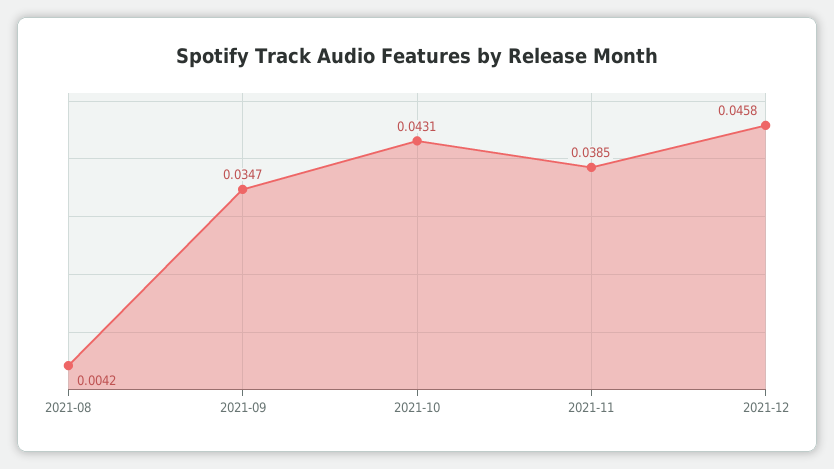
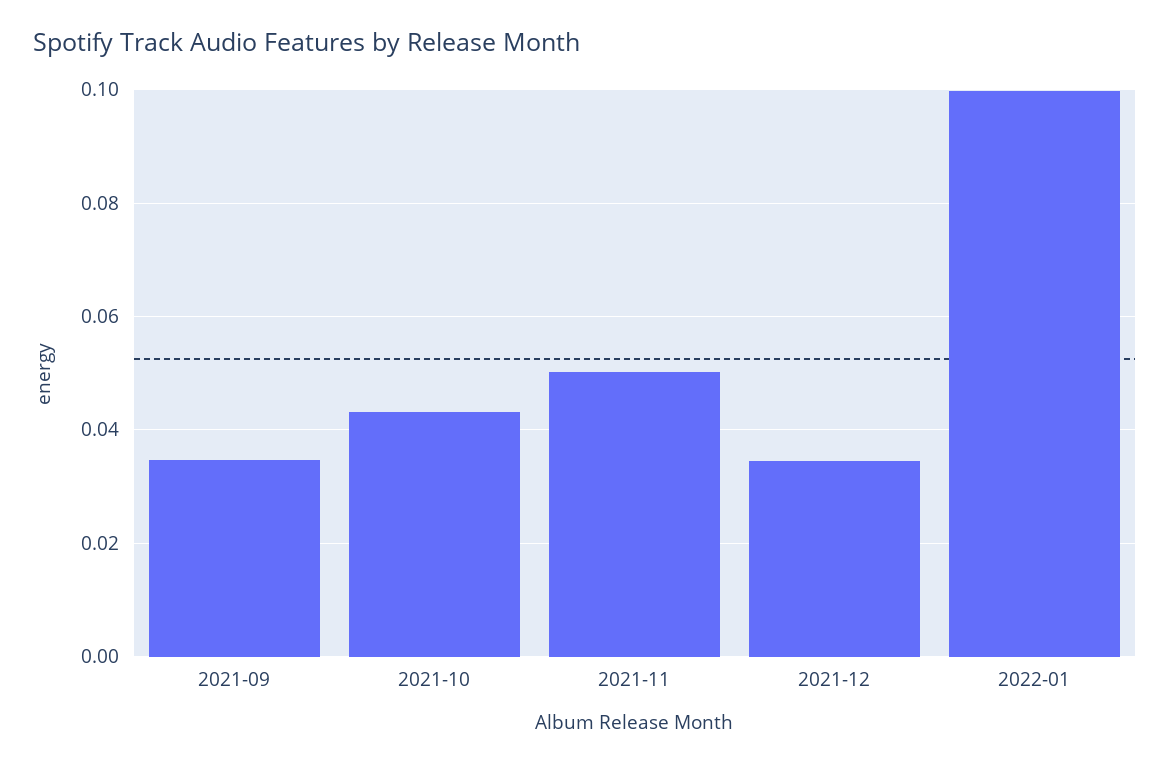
2021-08: 0.0042 -> none
2021-11: 0.0385 -> 0.05
2021-12: 0.0458 -> 0.034
2022-01: none -> 0.1

